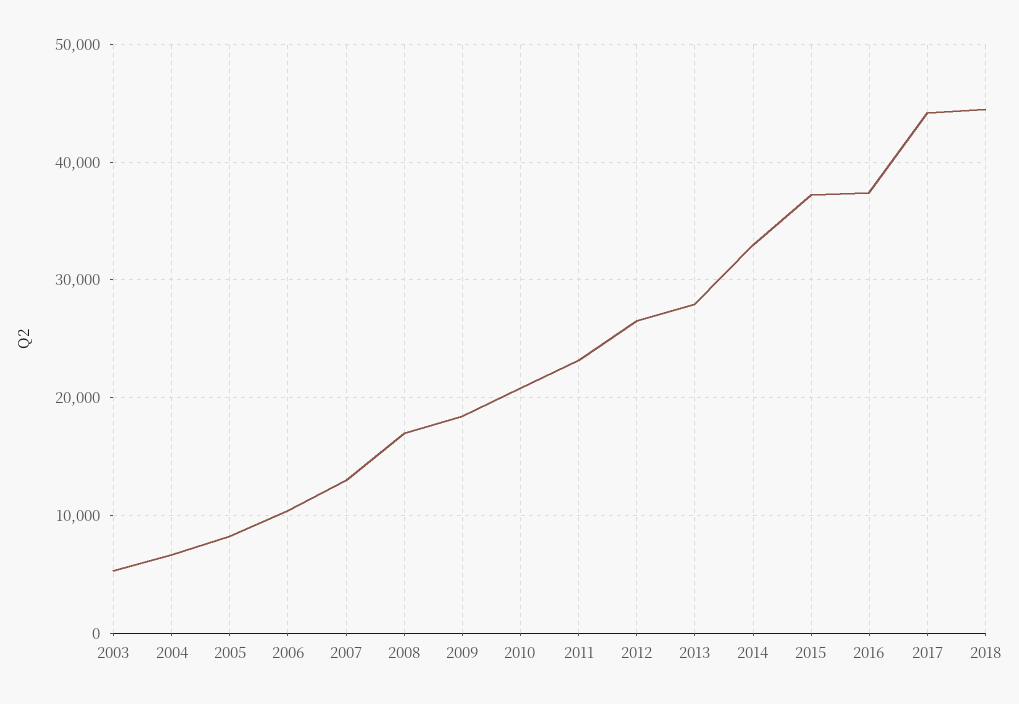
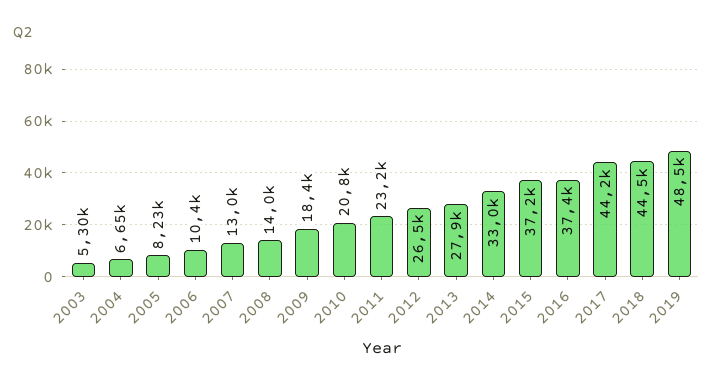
2008: 17000 -> 14000
2019: none -> 48500

